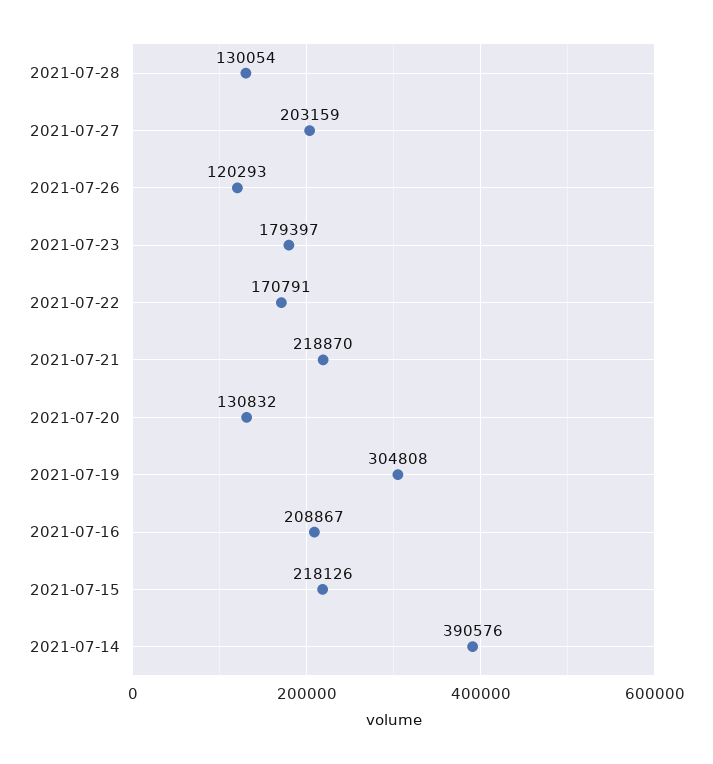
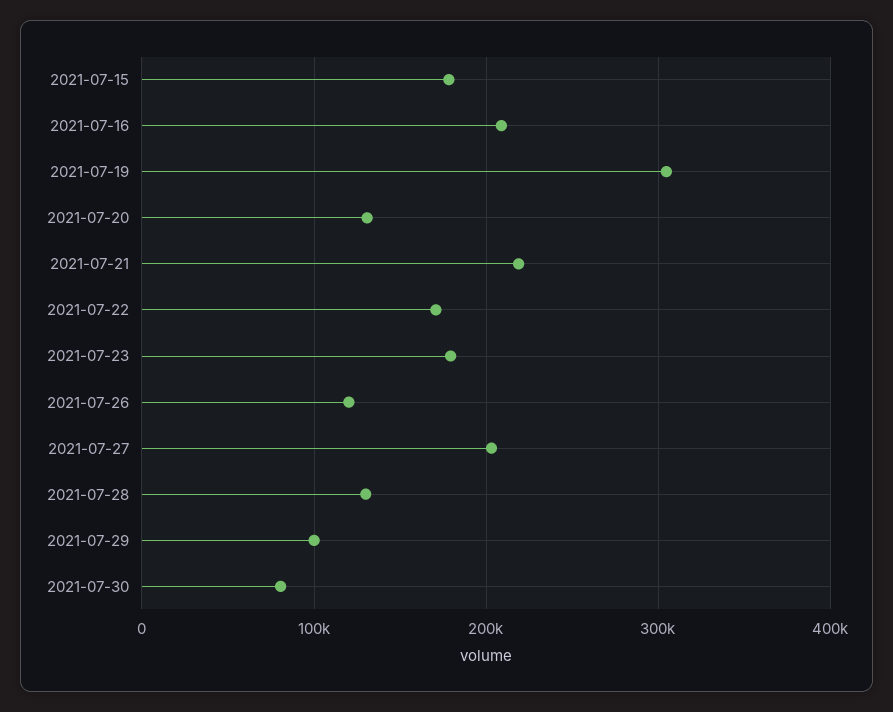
2021-07-15: 218126 -> 180000
2021-07-14: 390576 -> none
2021-07-29: none -> 100000
2021-07-30: none -> 80000

